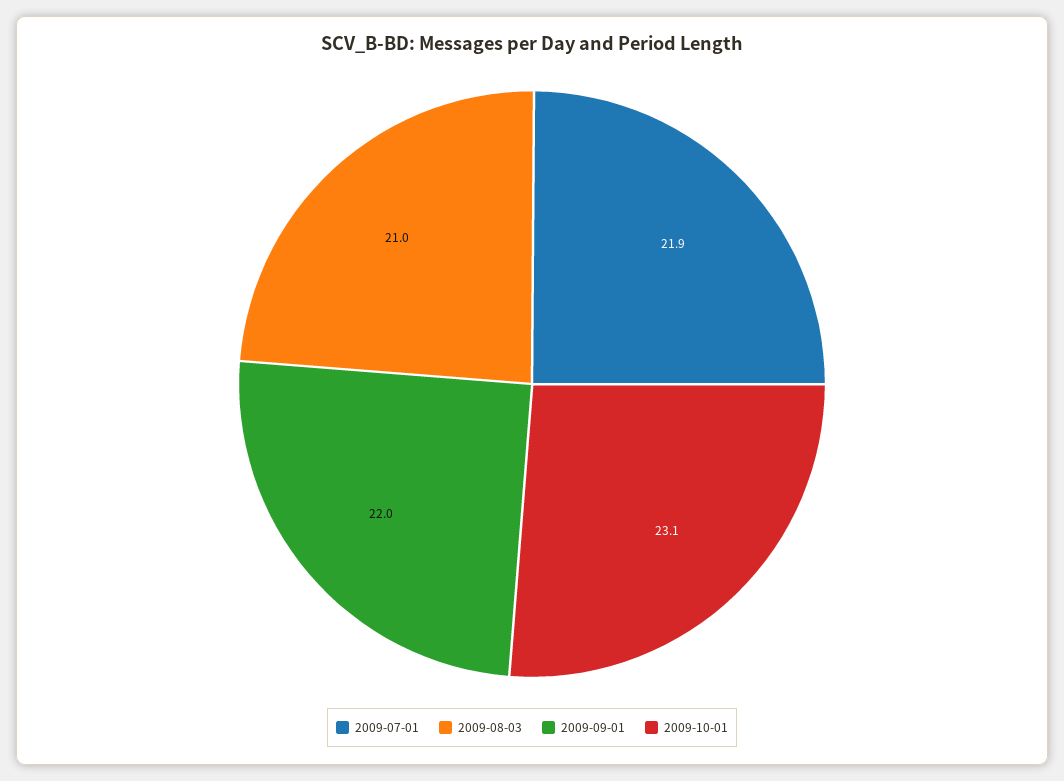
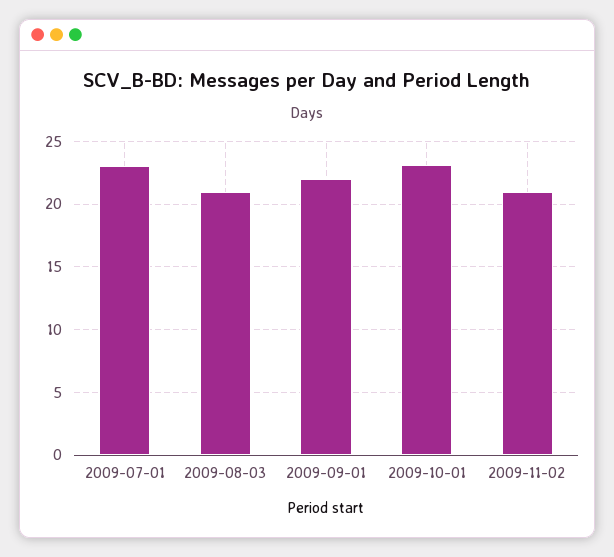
2009-07-01: 21.9 -> 23
2009-11-02: none -> 21

